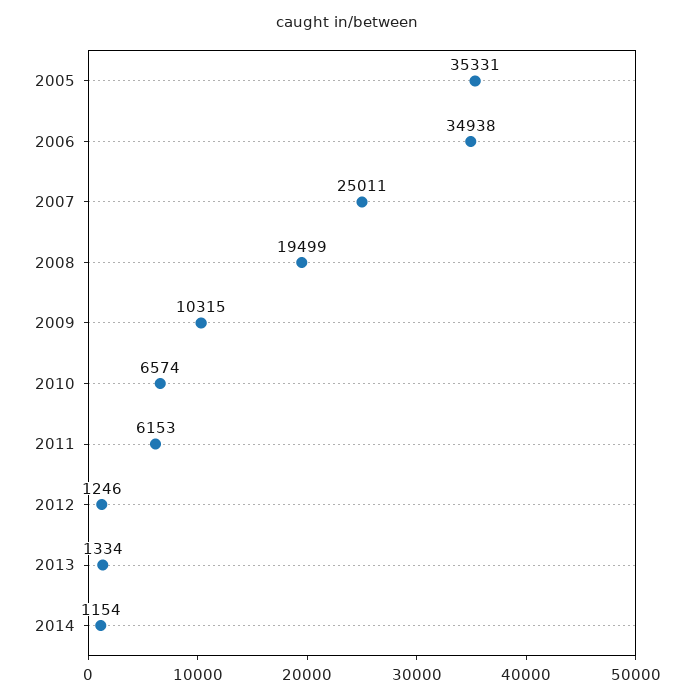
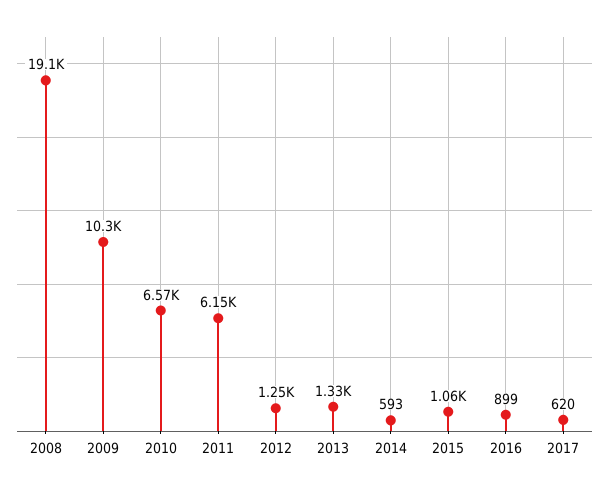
2005: 35331 -> none
2006: 34938 -> none
2007: 25011 -> none
2008: 19499 -> 19100
2014: 1154 -> 593
2015: none -> 1060
2016: none -> 899
2017: none -> 620

